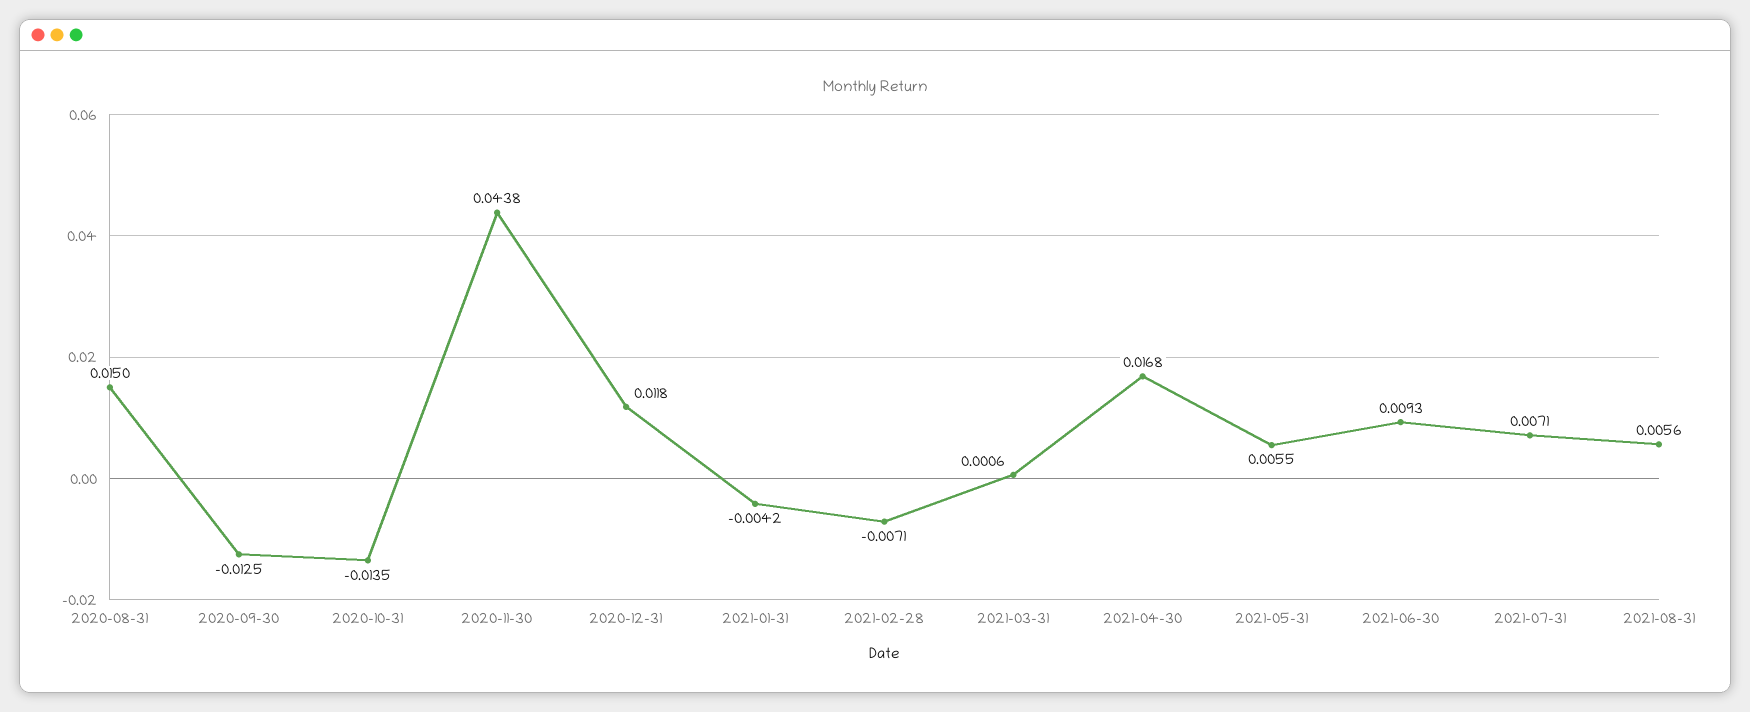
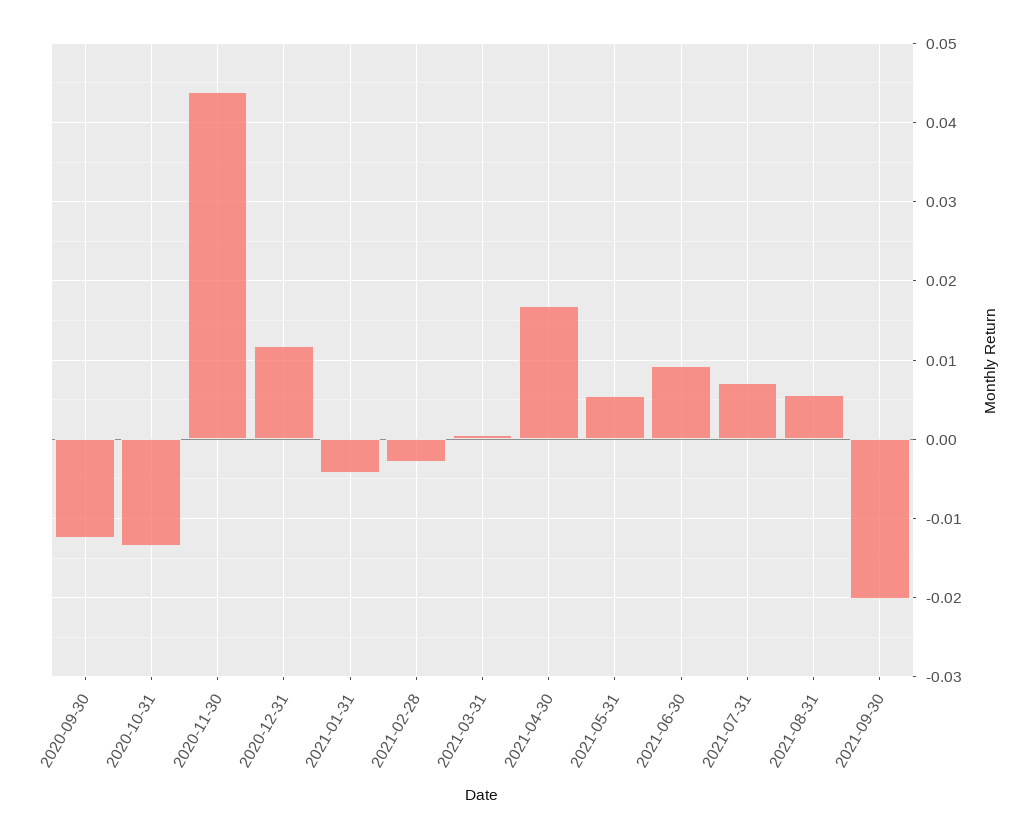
2020-08-31: 0.015 -> none
2021-02-28: -0.0071 -> -0.003
2021-09-30: none -> -0.02

